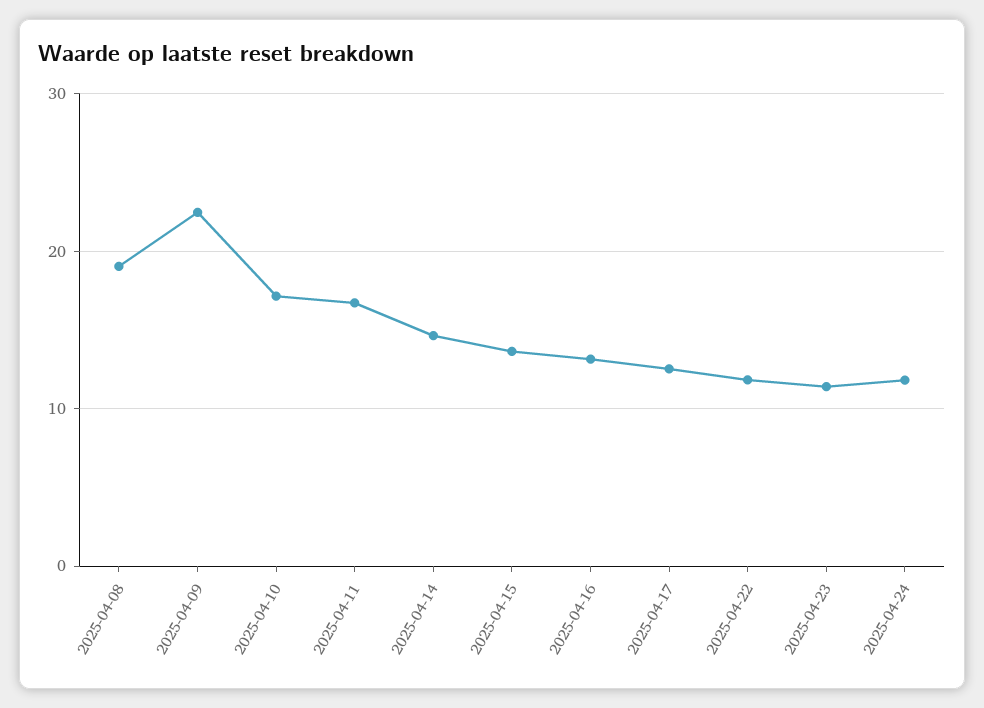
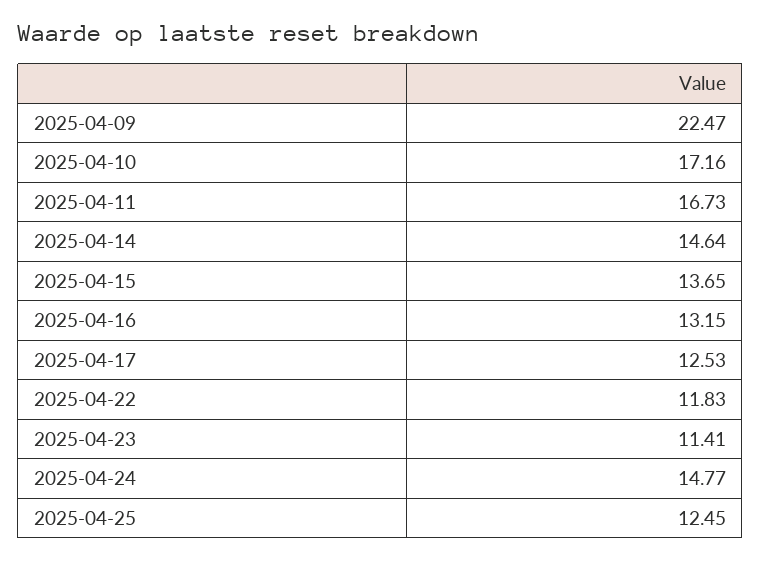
2025-04-08: 19 -> none
2025-04-24: 12 -> 14.77
2025-04-25: none -> 12.45

